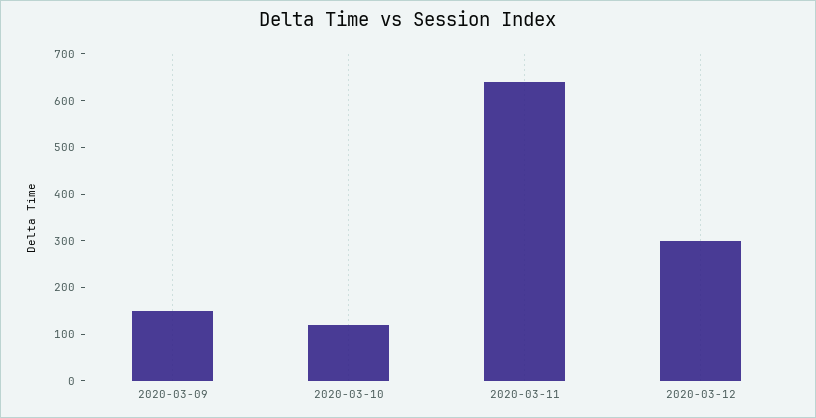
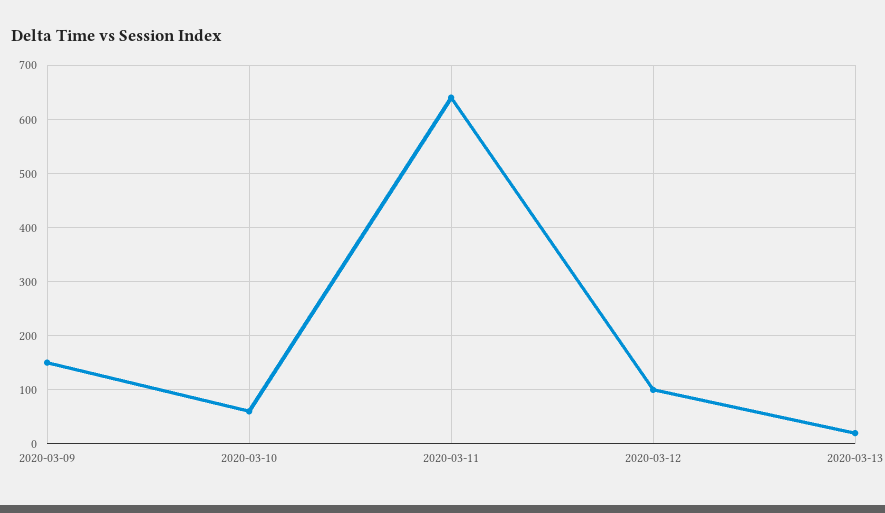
2020-03-10: 120 -> 60
2020-03-12: 300 -> 100
2020-03-13: none -> 20

